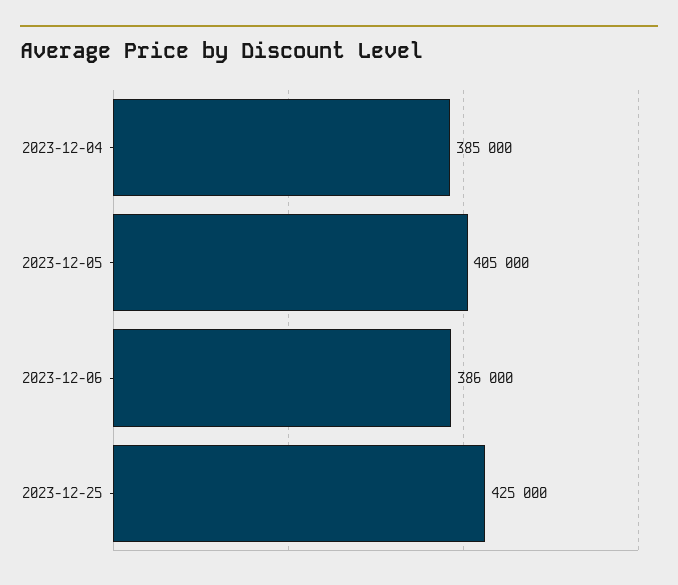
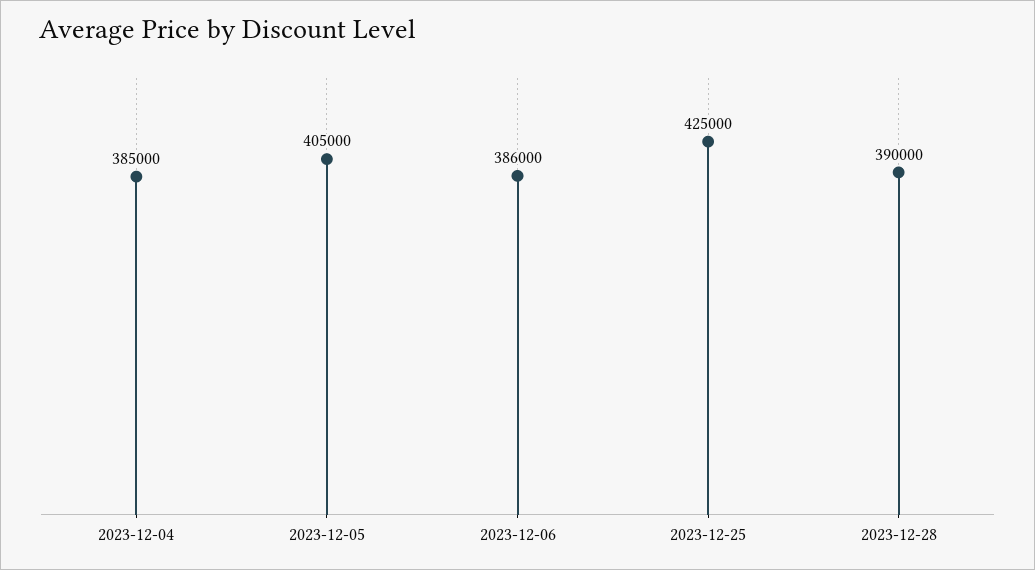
2023-12-28: none -> 390000

